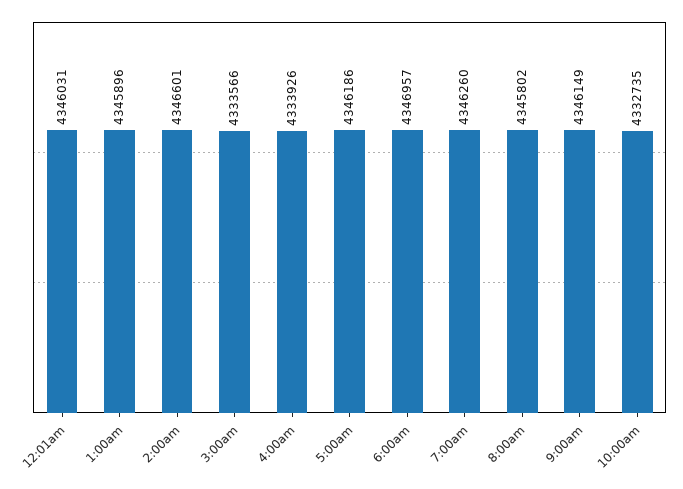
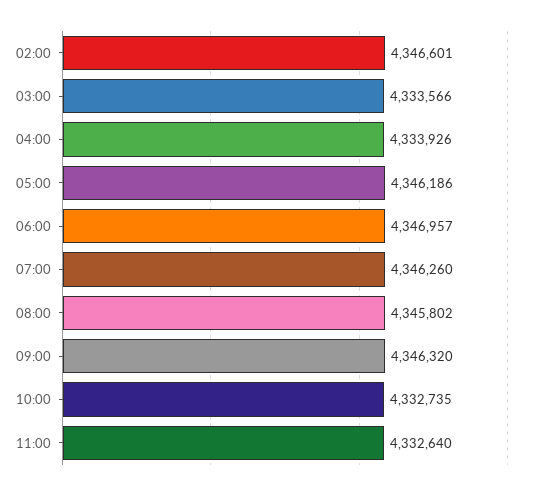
12:01am: 4346031 -> none
1:00am: 4345896 -> none
9:00am: 4346149 -> 4346320
11:00: none -> 4332640

